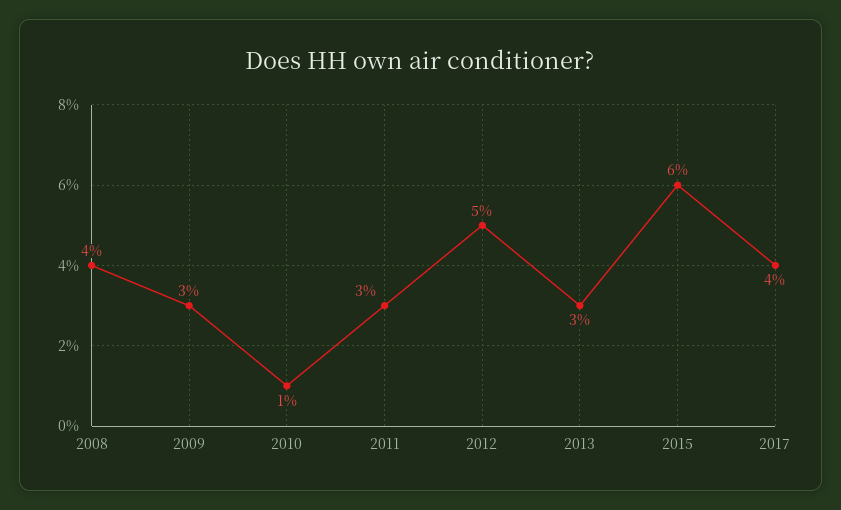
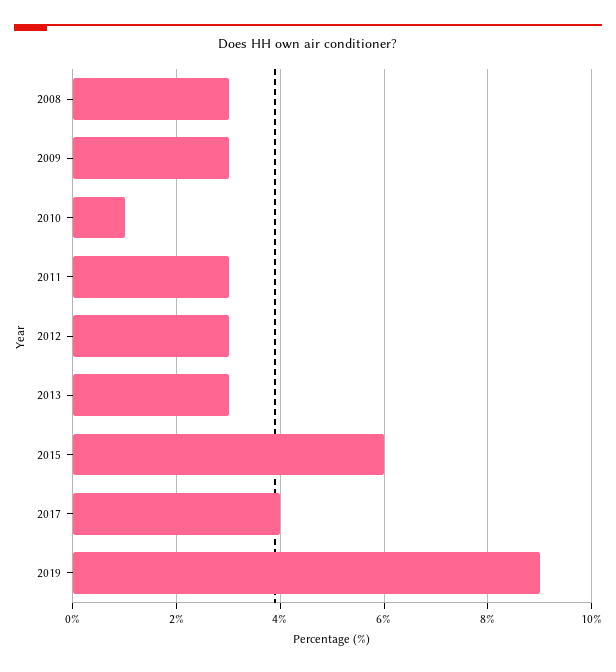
2008: 4 -> 3
2012: 5 -> 3
2019: none -> 9

